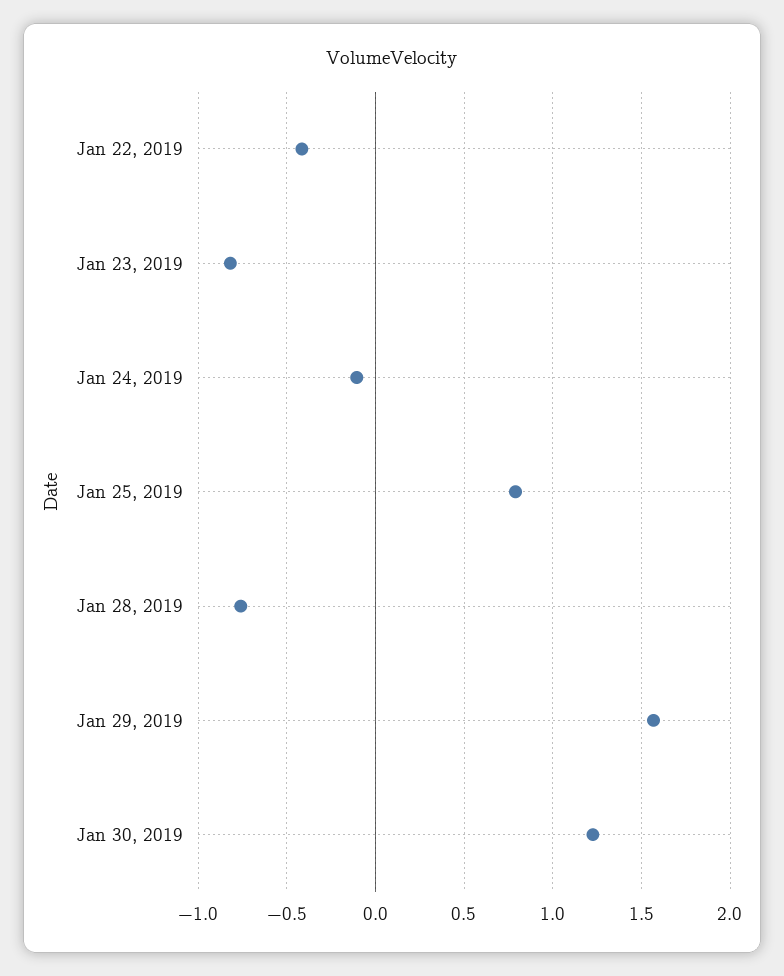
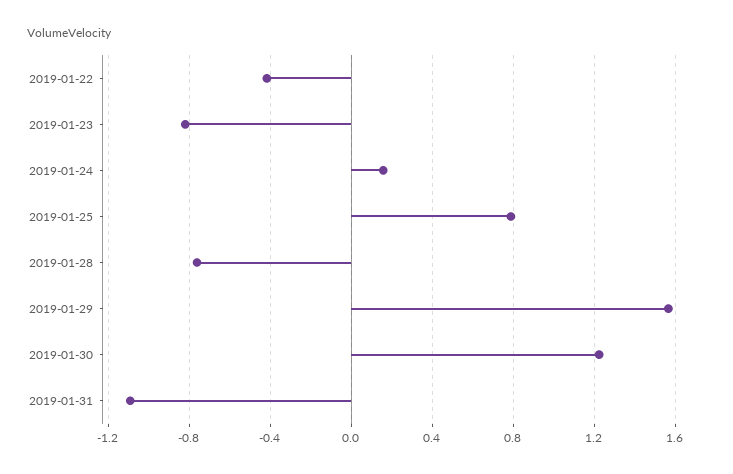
Jan 24, 2019: -0.1 -> 0.15
2019-01-31: none -> -1.1

